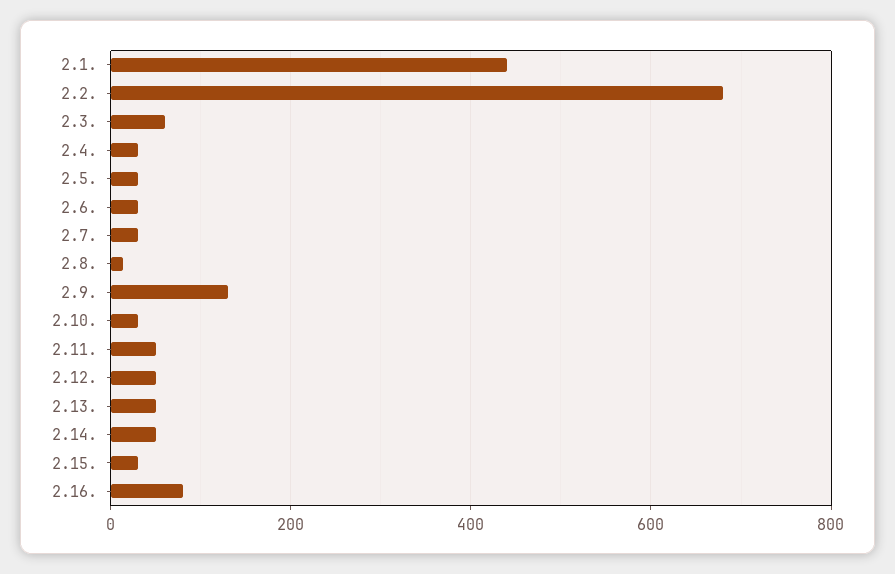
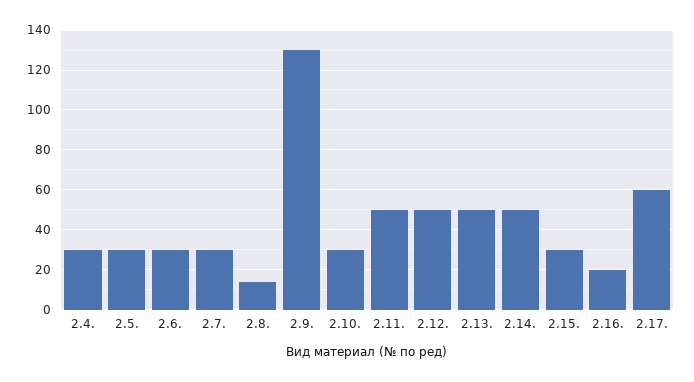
2.1.: 440 -> none
2.2.: 680 -> none
2.3.: 60 -> none
2.16.: 80 -> 20
2.17.: none -> 60

